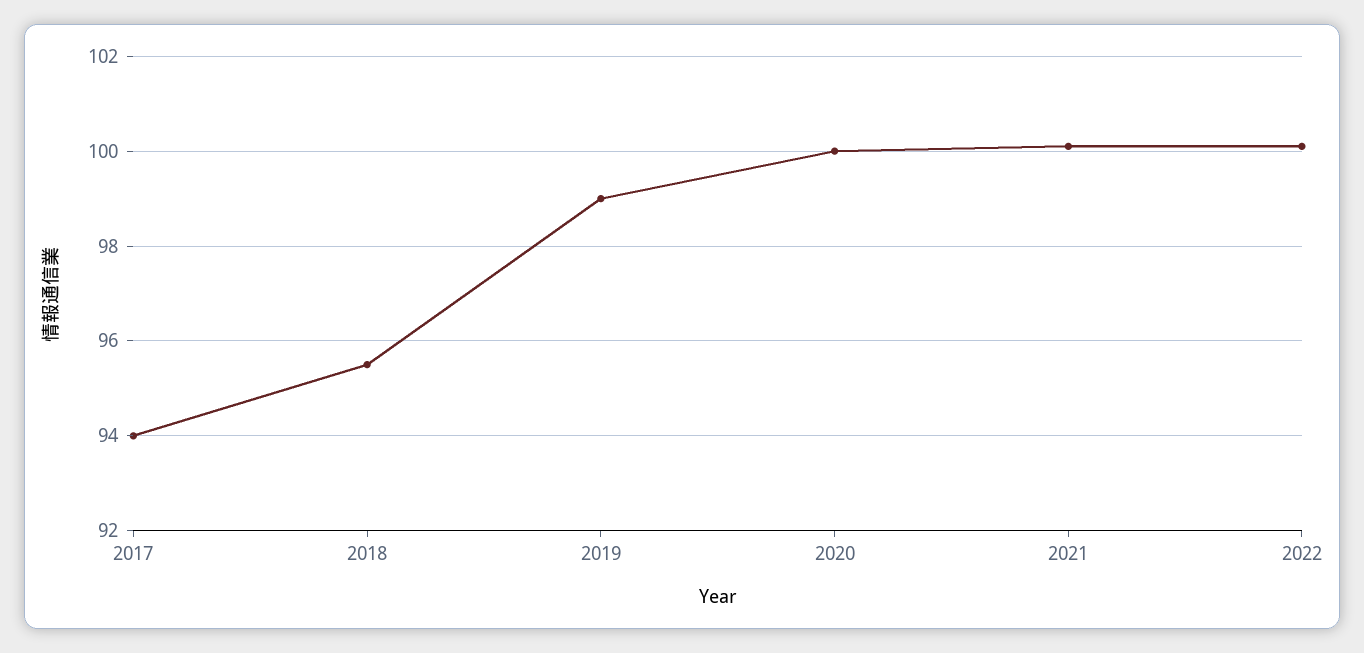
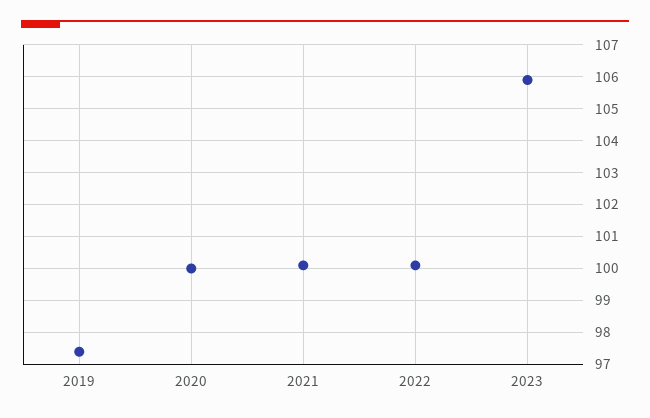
2017: 94 -> none
2018: 95.5 -> none
2019: 99 -> 97.5
2023: none -> 106

